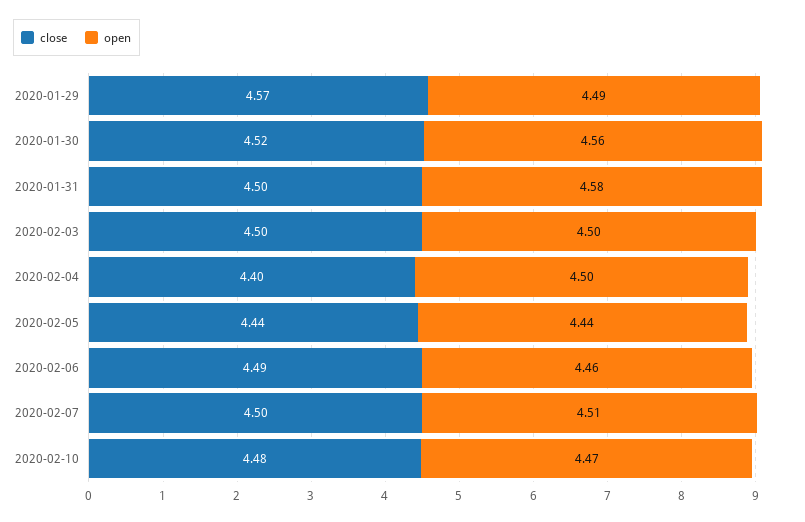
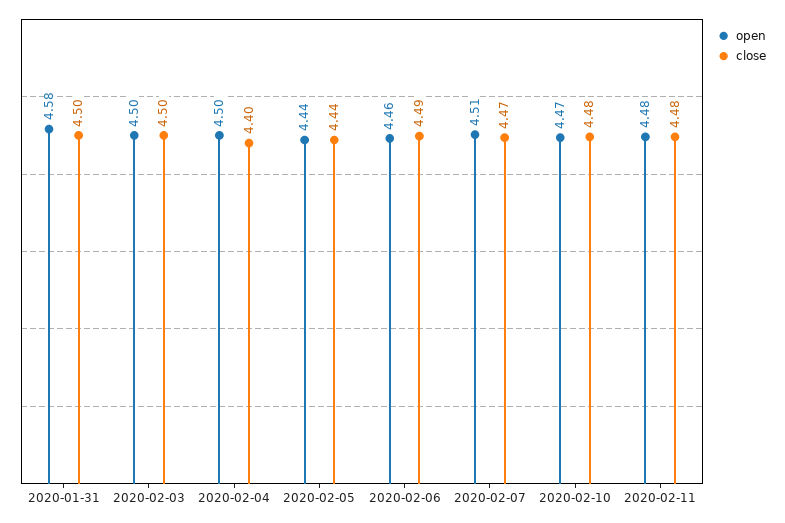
close, 2020-01-29: 4.57 -> none
open, 2020-01-29: 4.49 -> none
close, 2020-01-30: 4.52 -> none
open, 2020-01-30: 4.56 -> none
close, 2020-02-07: 4.5 -> 4.47
open, 2020-02-11: none -> 4.48
close, 2020-02-11: none -> 4.48

